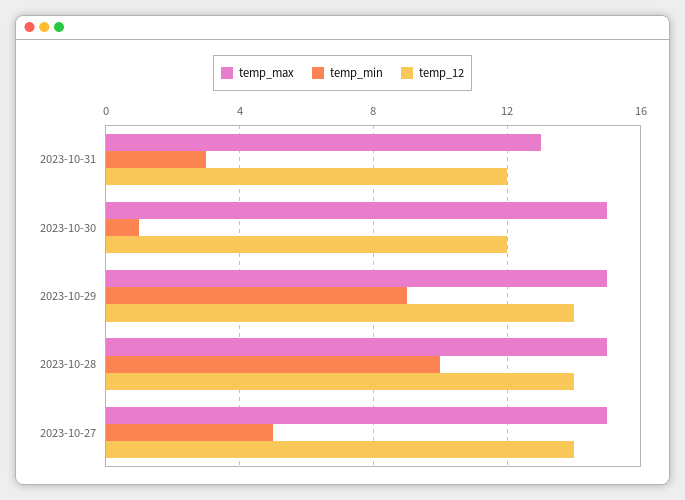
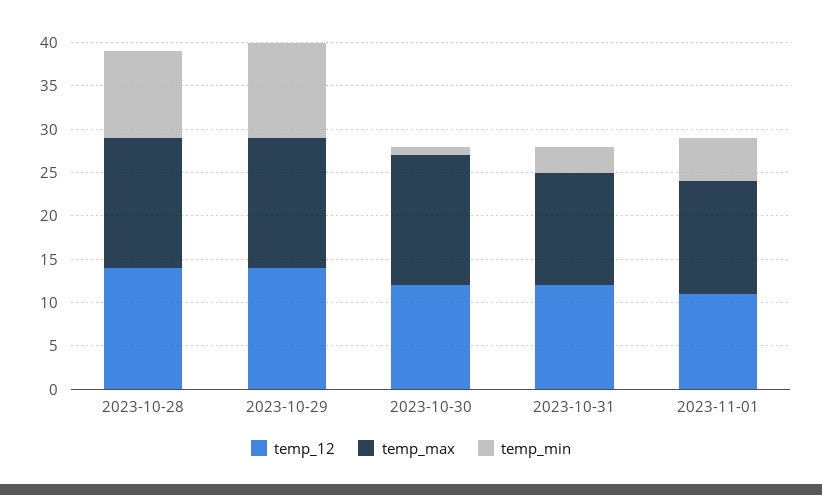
temp_min, 2023-10-29: 9 -> 11
temp_max, 2023-10-27: 15 -> none
temp_min, 2023-10-27: 5 -> none
temp_12, 2023-10-27: 14 -> none
temp_12, 2023-11-01: none -> 11
temp_max, 2023-11-01: none -> 13
temp_min, 2023-11-01: none -> 5

